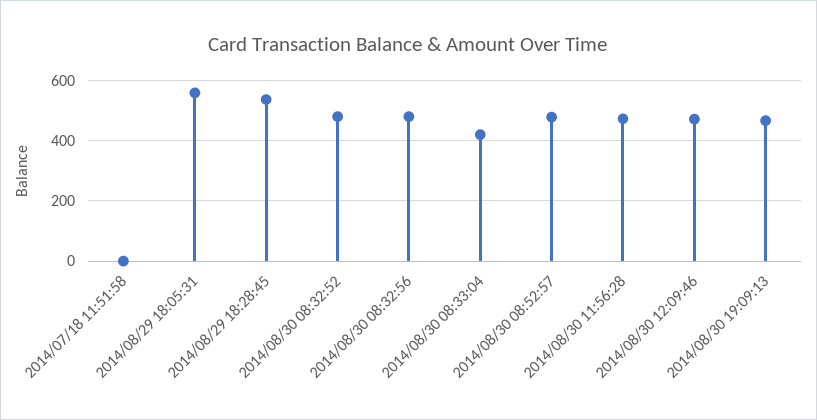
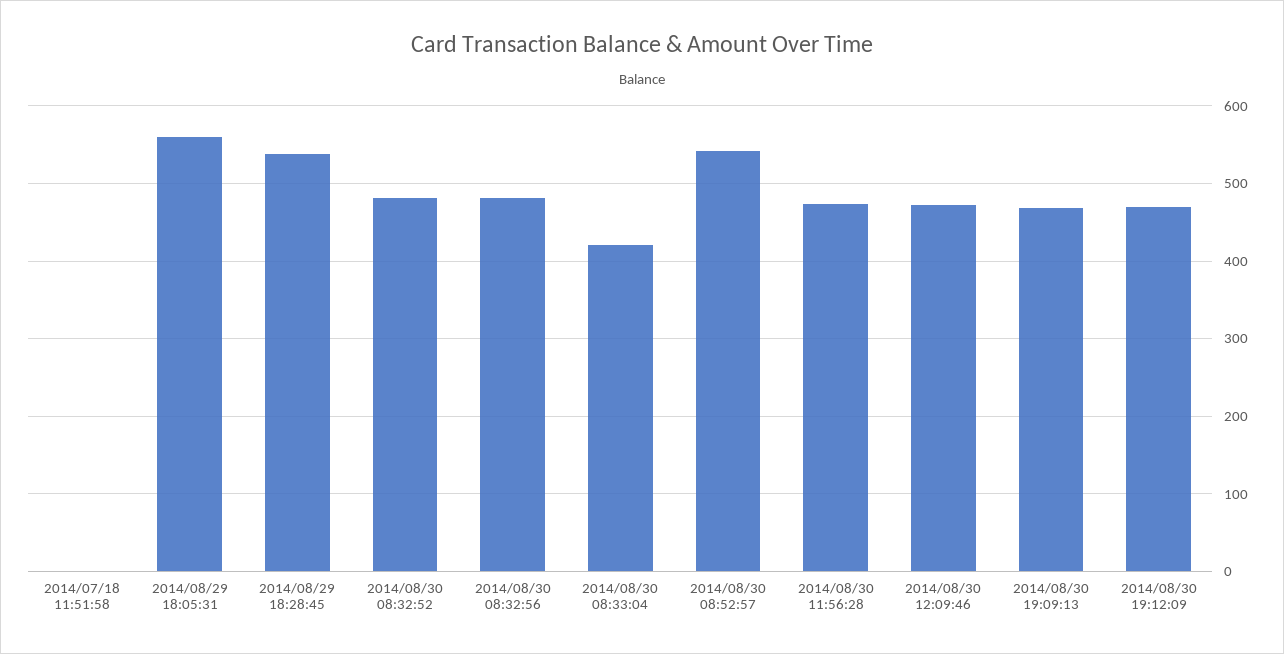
2014/08/30 08:52:57: 480 -> 540
2014/08/30 19:12:09: none -> 470

